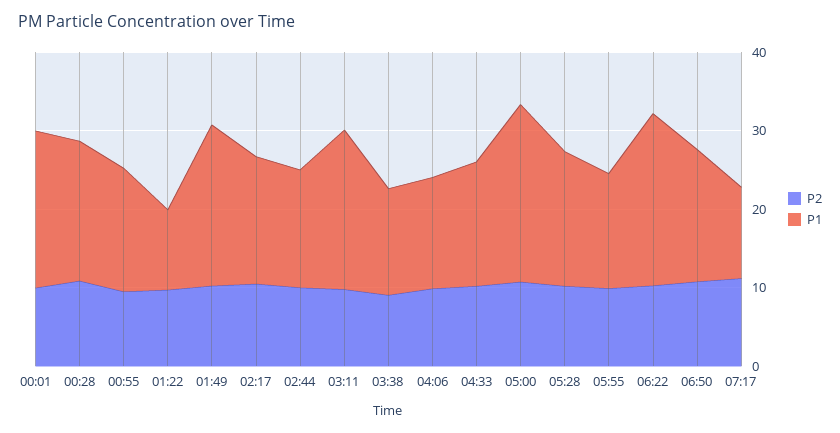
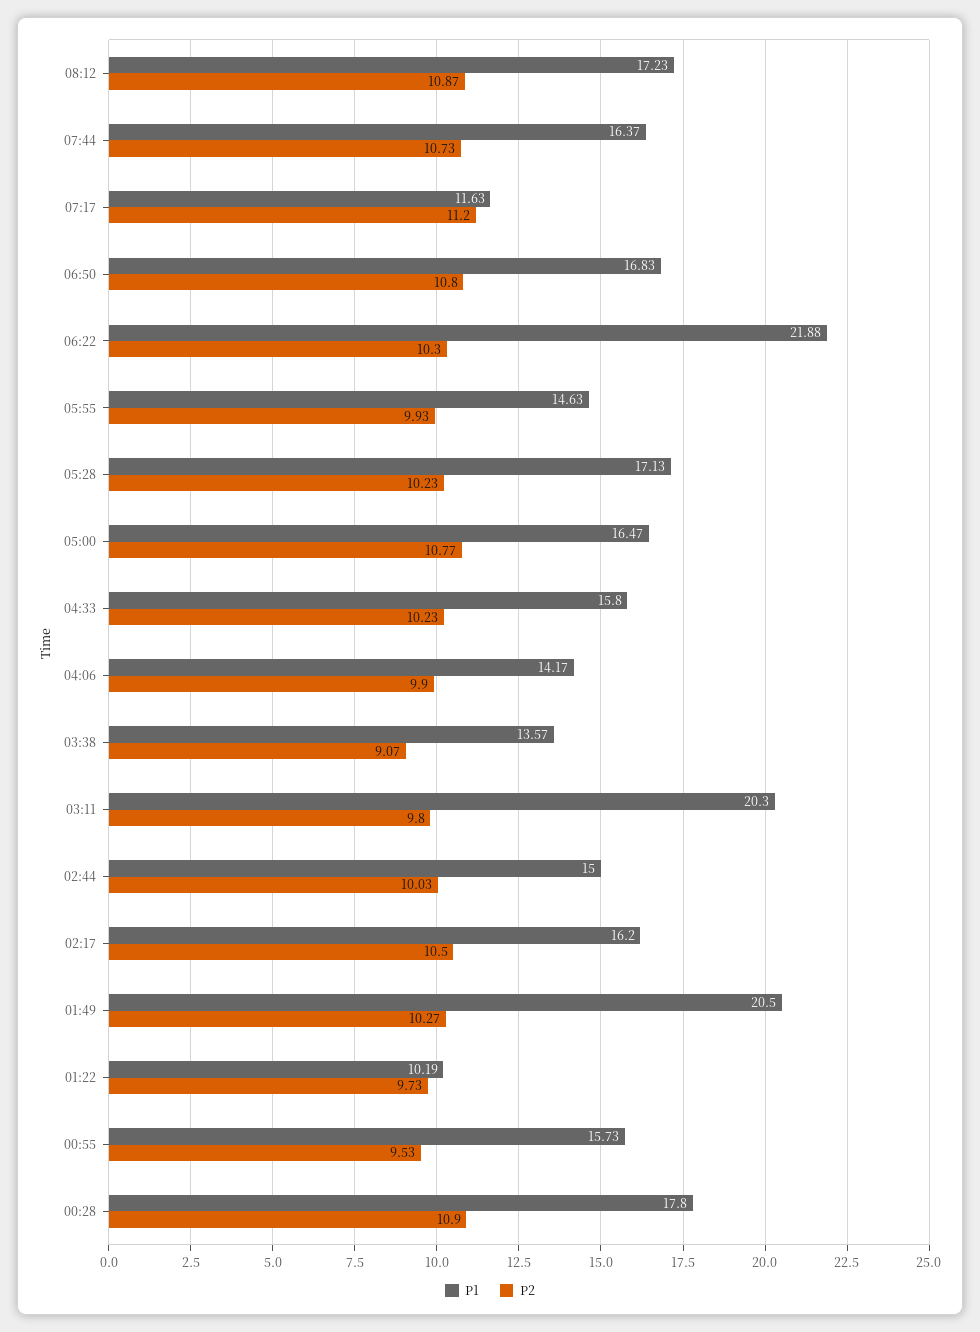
P2, 00:01: 10 -> none
P1, 00:01: 20 -> none
P1, 05:00: 22 -> 16.47
P1, 08:12: none -> 17.23
P2, 08:12: none -> 10.87
P1, 07:44: none -> 16.37
P2, 07:44: none -> 10.73

